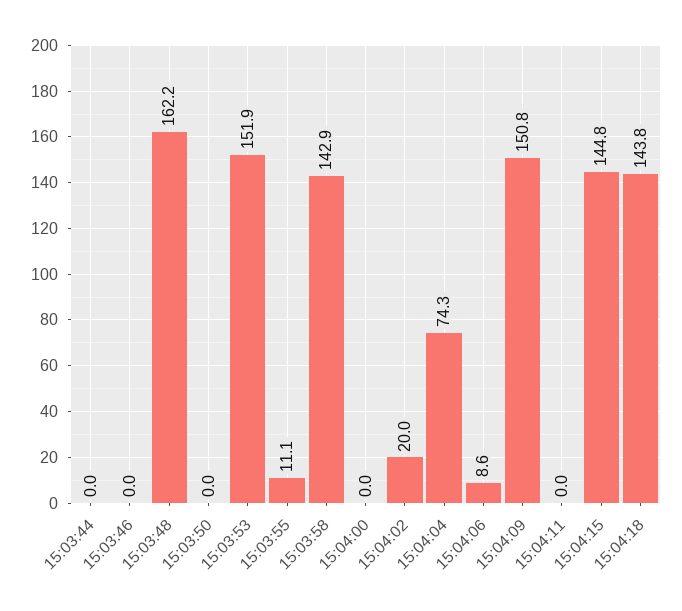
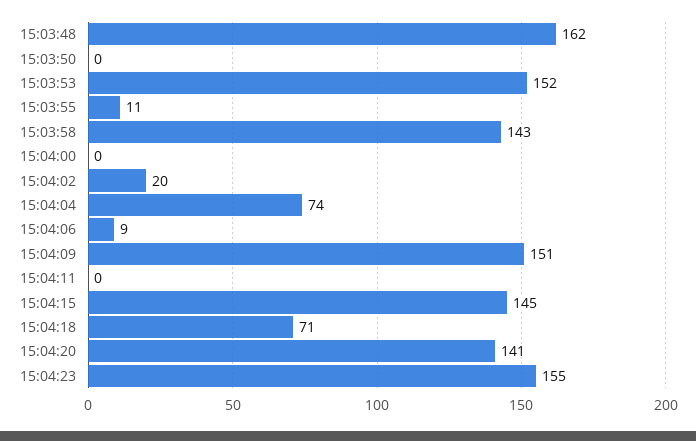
15:03:44: 0 -> none
15:03:46: 0 -> none
15:04:18: 143.8 -> 71
15:04:20: none -> 141
15:04:23: none -> 155

